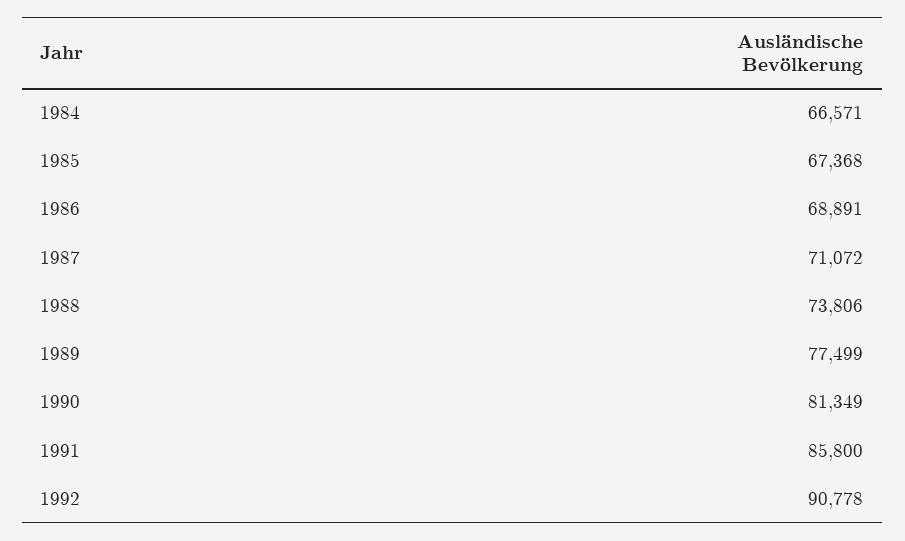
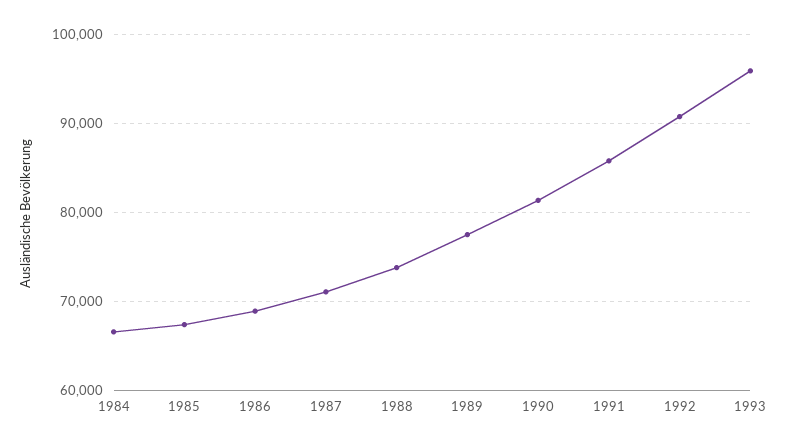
1993: none -> 96000

